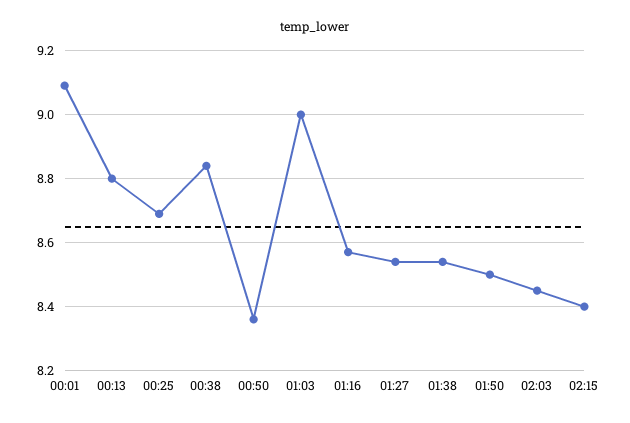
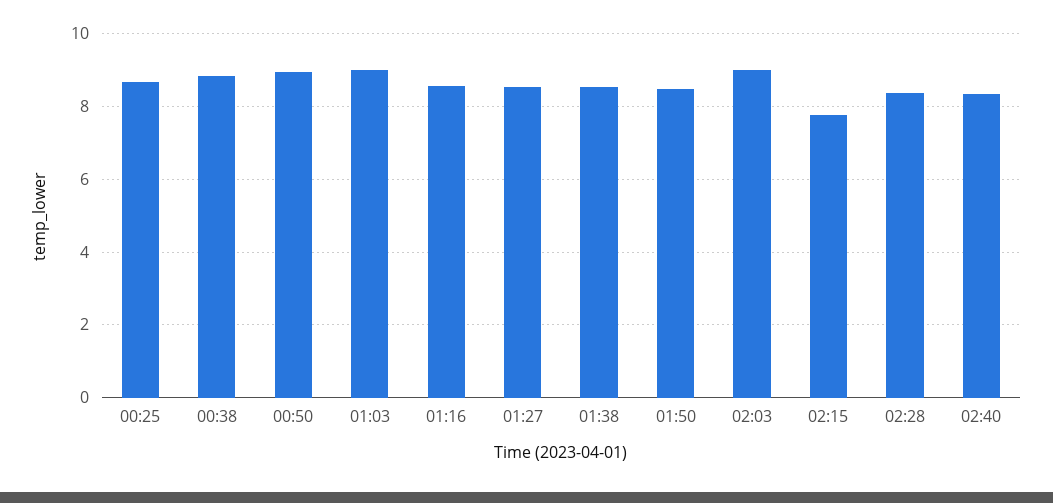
00:01: 9.1 -> none
00:13: 8.8 -> none
00:50: 8.35 -> 9
02:03: 8.45 -> 9
02:15: 8.4 -> 7.8
02:28: none -> 8.4
02:40: none -> 8.4

